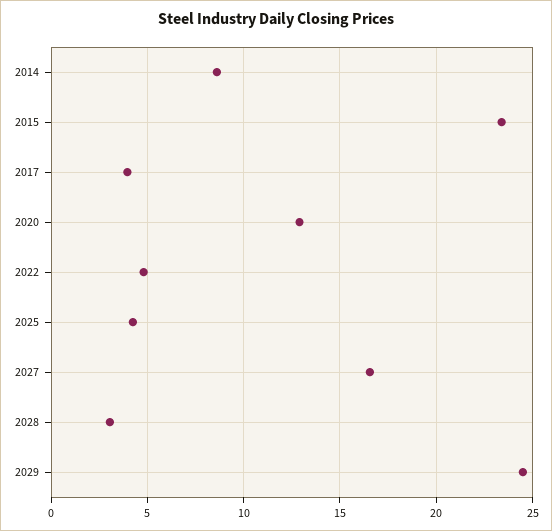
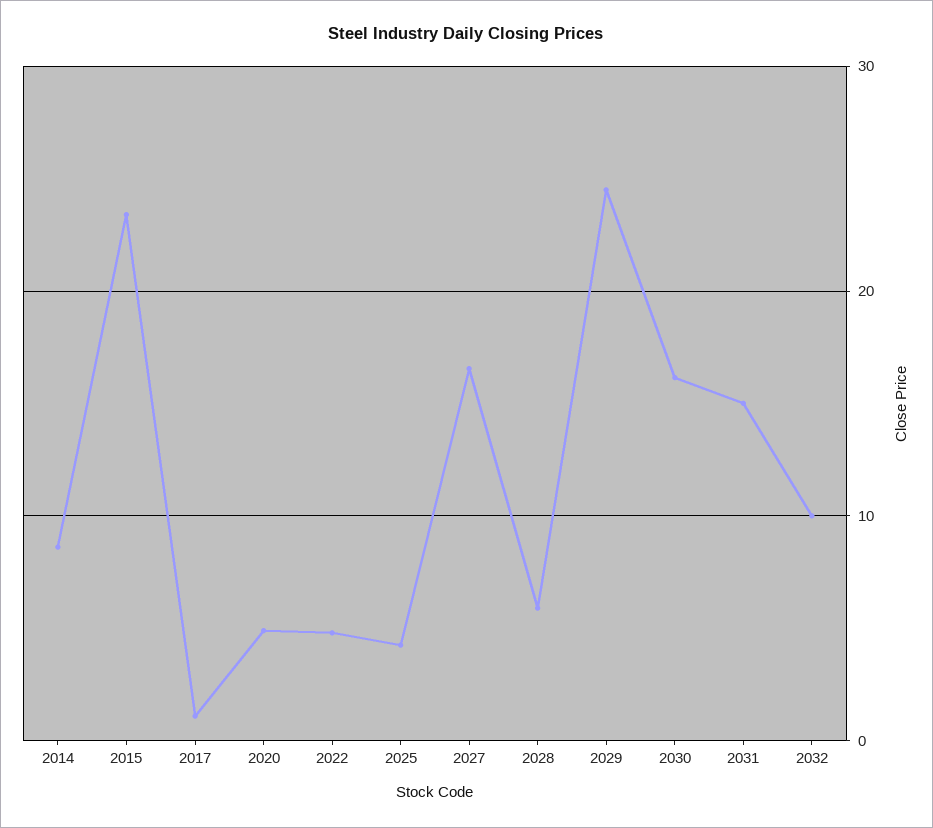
2017: 4 -> 1
2020: 13 -> 5
2028: 3 -> 6
2030: none -> 16
2031: none -> 15
2032: none -> 10

